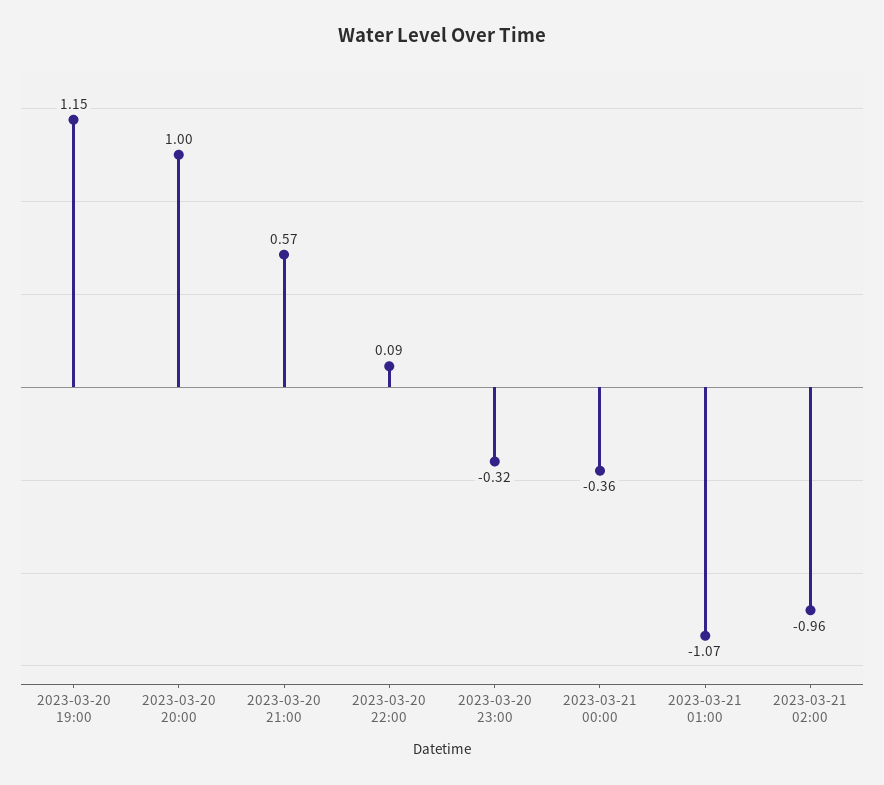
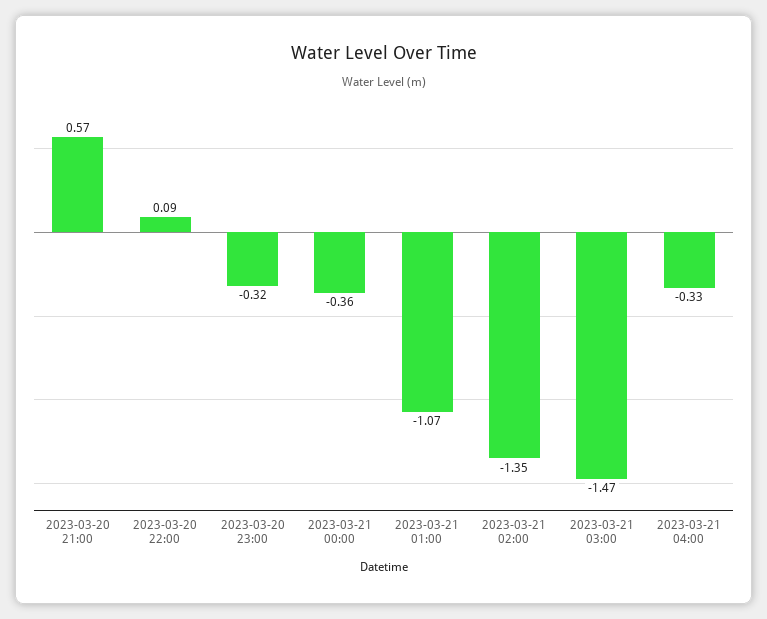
2023-03-20 19:00: 1.15 -> none
2023-03-20 20:00: 1 -> none
2023-03-21 02:00: -0.96 -> -1.35
2023-03-21 03:00: none -> -1.47
2023-03-21 04:00: none -> -0.33

